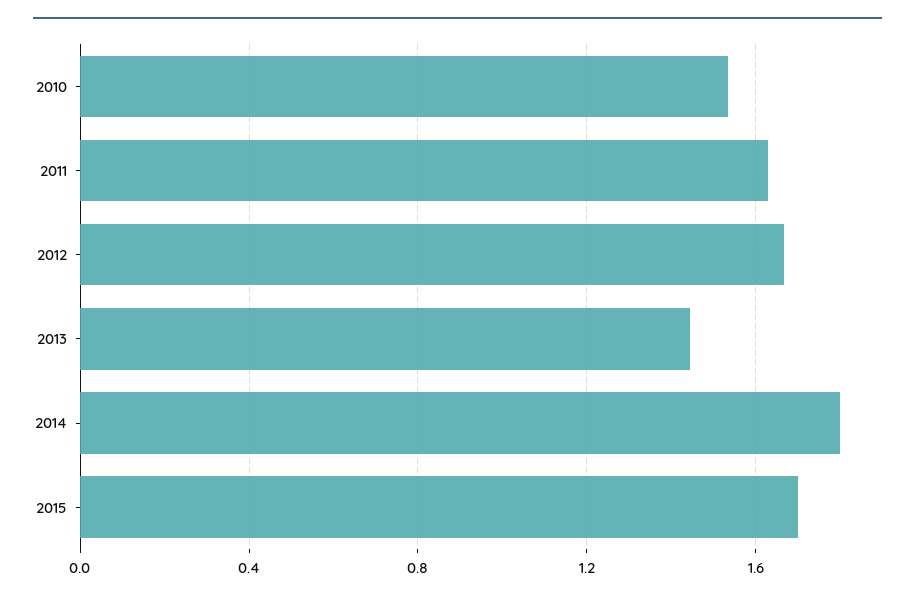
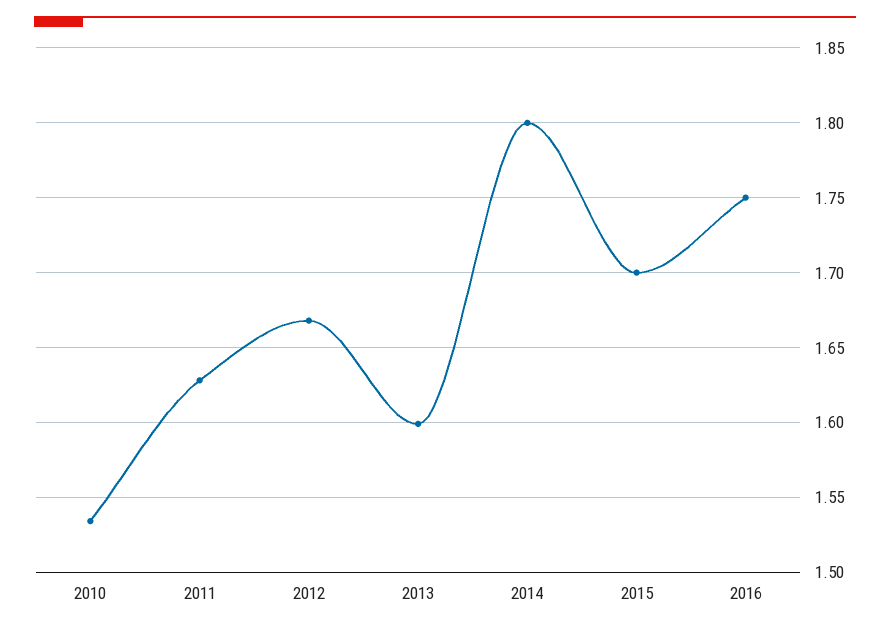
2013: 1.45 -> 1.6
2016: none -> 1.75

